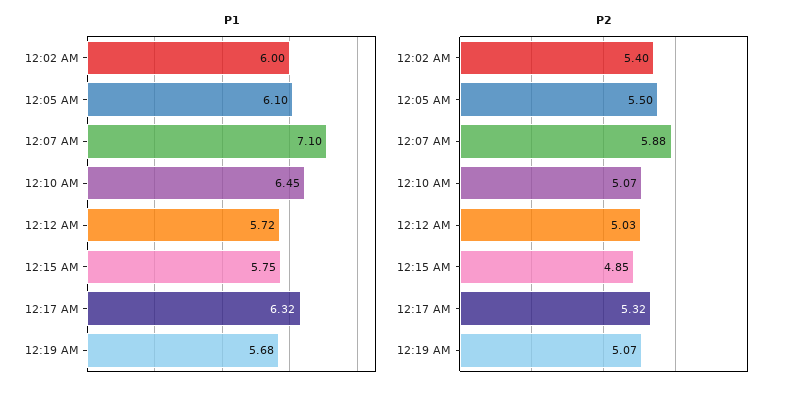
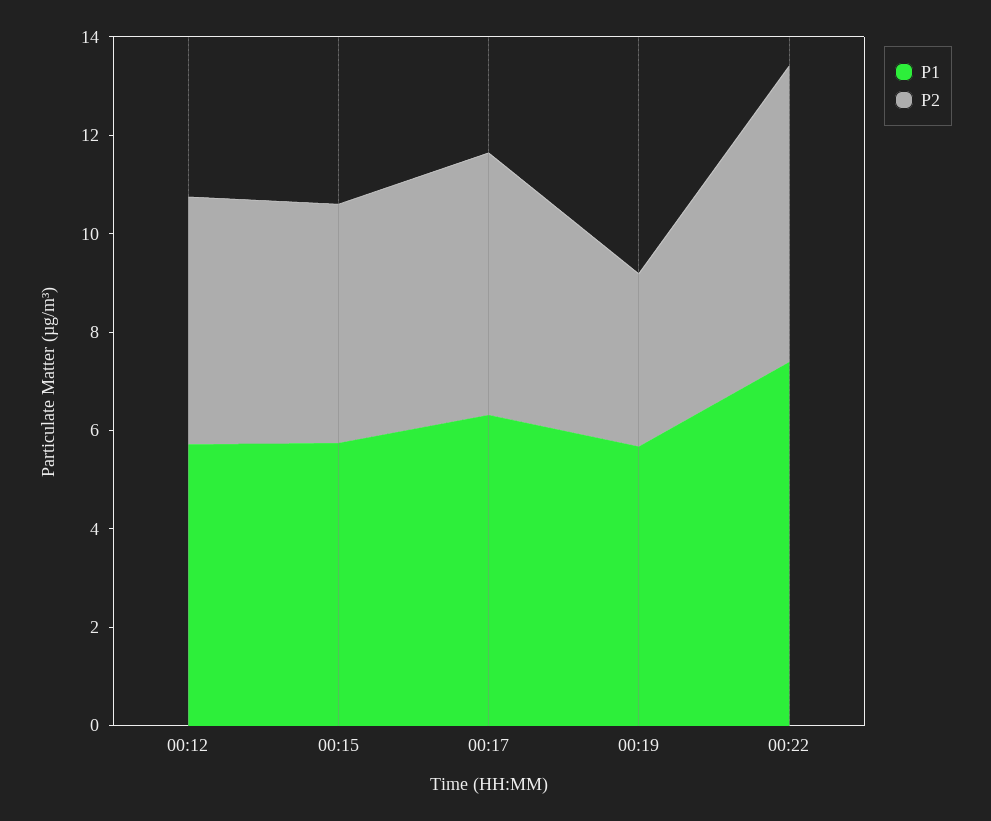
P1, 12:02 AM: 6 -> none
P1, 12:05 AM: 6.1 -> none
P1, 12:07 AM: 7.1 -> none
P1, 12:10 AM: 6.45 -> none
P2, 12:02 AM: 5.4 -> none
P2, 12:05 AM: 5.5 -> none
P2, 12:07 AM: 5.88 -> none
P2, 12:10 AM: 5.07 -> none
P2, 12:19 AM: 5.07 -> 3.5
P1, 00:22: none -> 7.5
P2, 00:22: none -> 6

